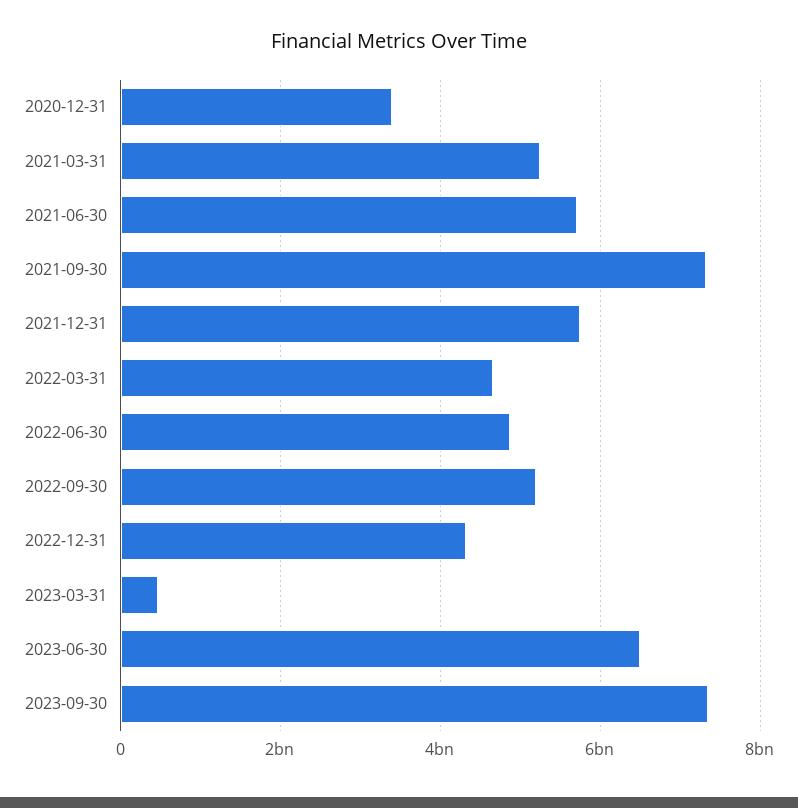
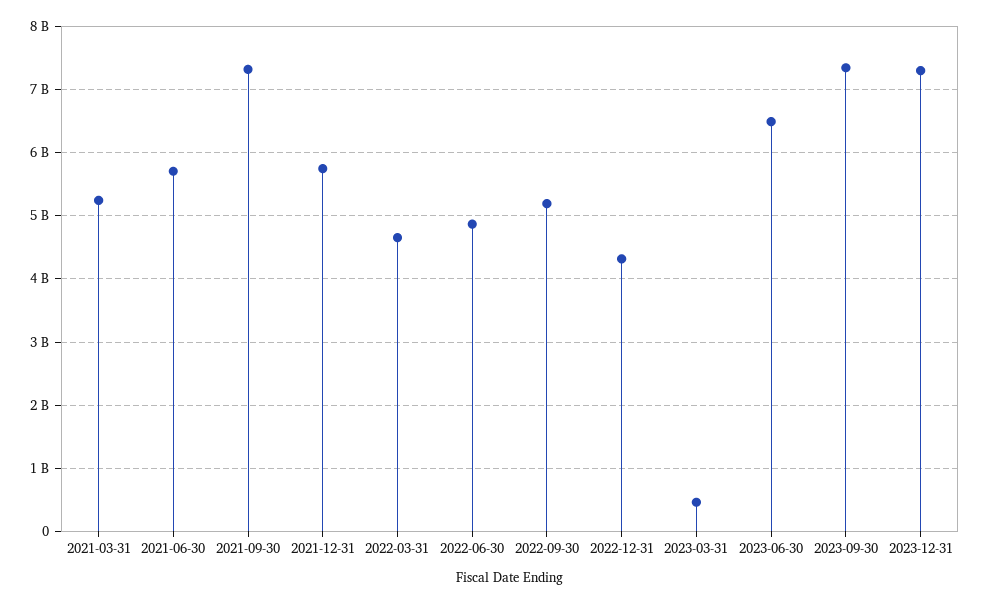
2020-12-31: 3400000000 -> none
2023-12-31: none -> 7300000000

